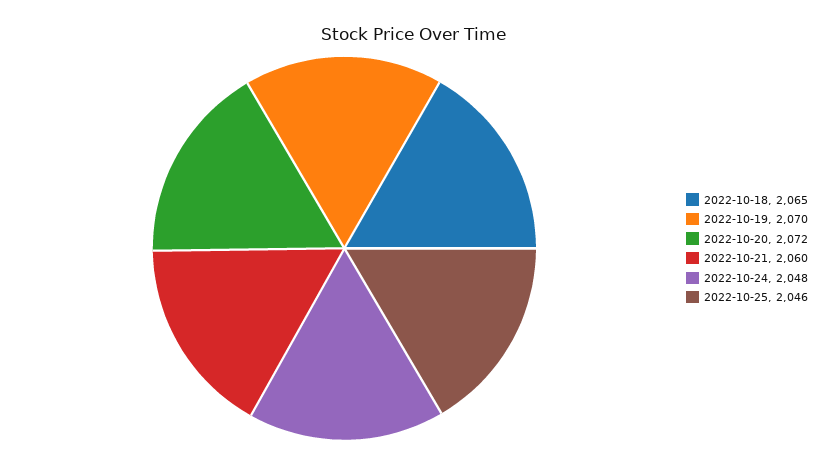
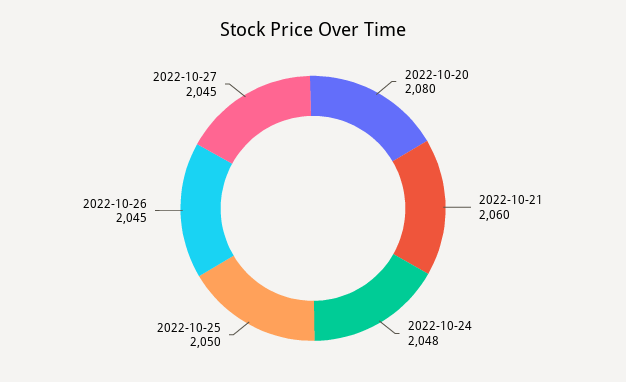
2022-10-18: 2065 -> none
2022-10-19: 2070 -> none
2022-10-20: 2072 -> 2080
2022-10-25: 2046 -> 2050
2022-10-26: none -> 2045
2022-10-27: none -> 2045

